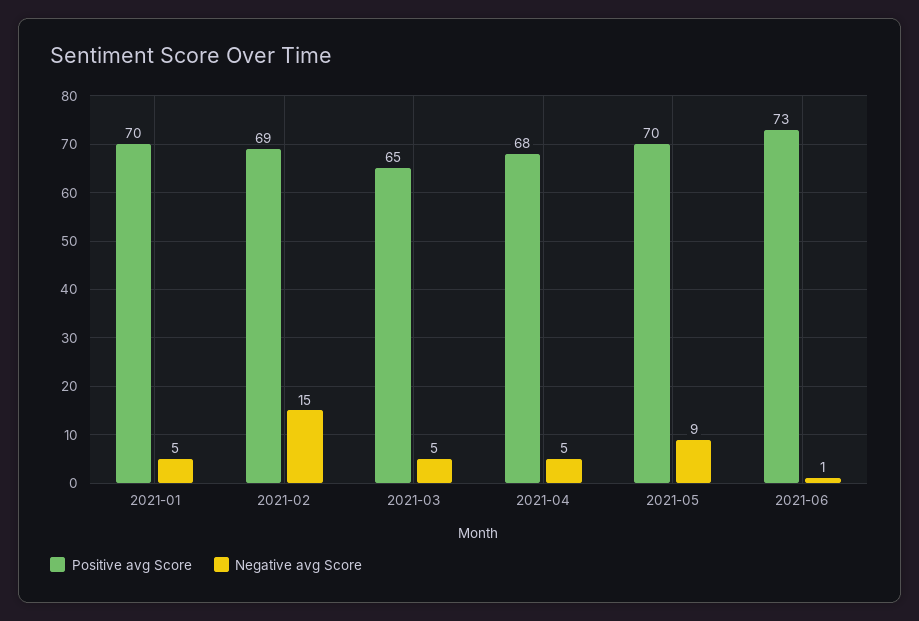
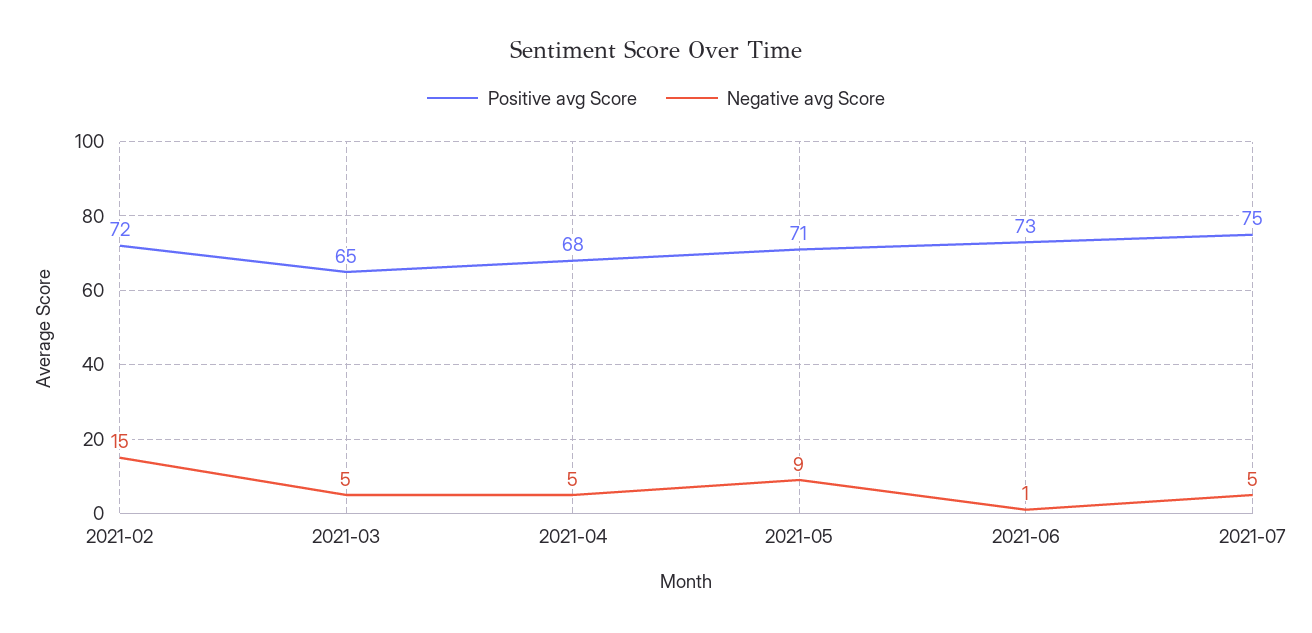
Positive avg Score, 2021-01: 70 -> none
Negative avg Score, 2021-01: 5 -> none
Positive avg Score, 2021-02: 69 -> 72
Positive avg Score, 2021-05: 70 -> 71
Positive avg Score, 2021-07: none -> 75
Negative avg Score, 2021-07: none -> 5

